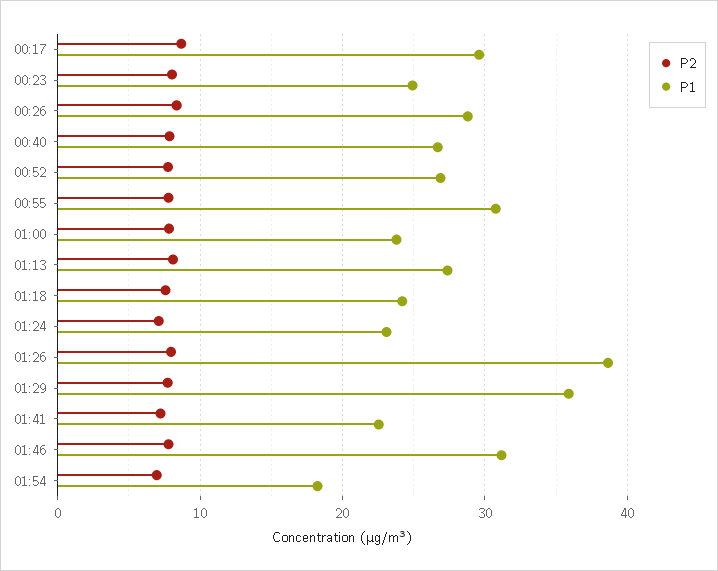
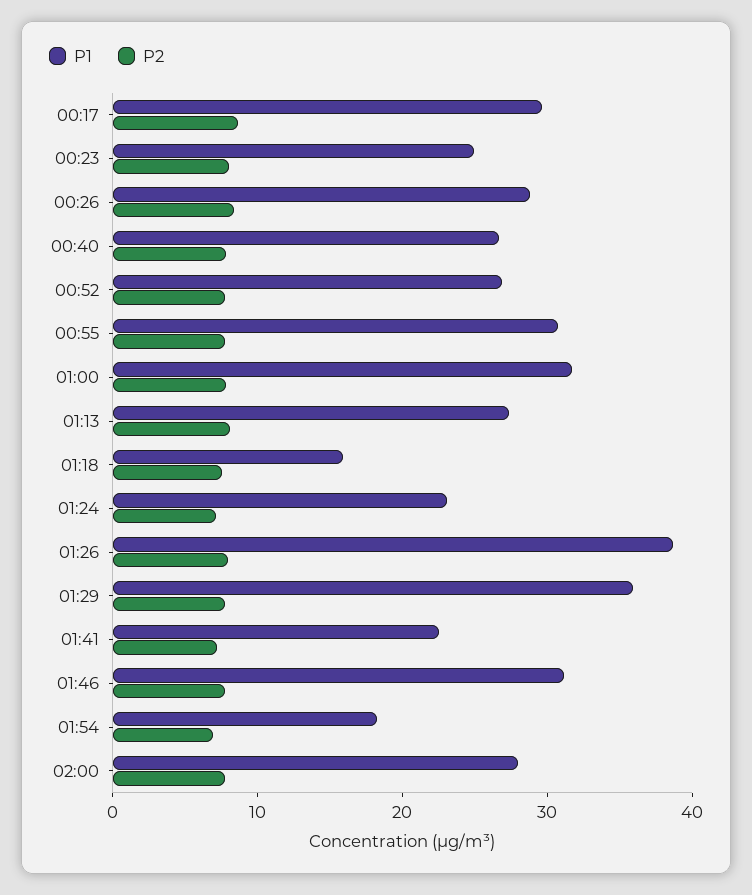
P1, 01:00: 24 -> 32
P1, 01:18: 24 -> 16
P1, 02:00: none -> 28
P2, 02:00: none -> 8

